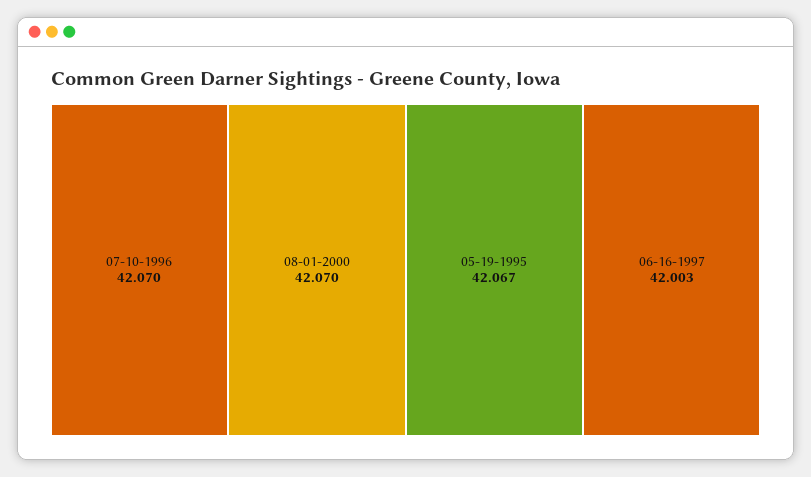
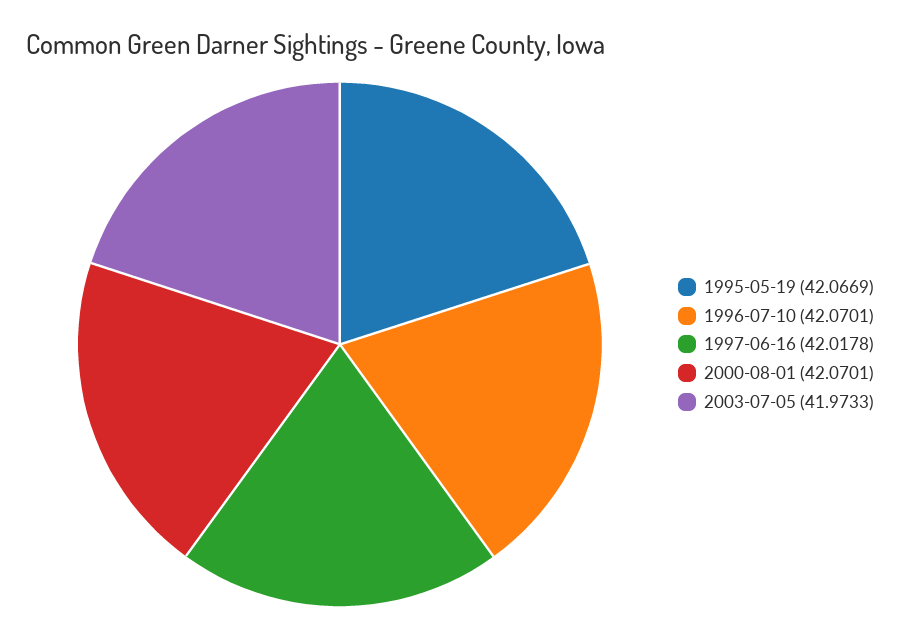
06-16-1997: 42.003 -> 42.0178
2003-07-05: none -> 41.9733

